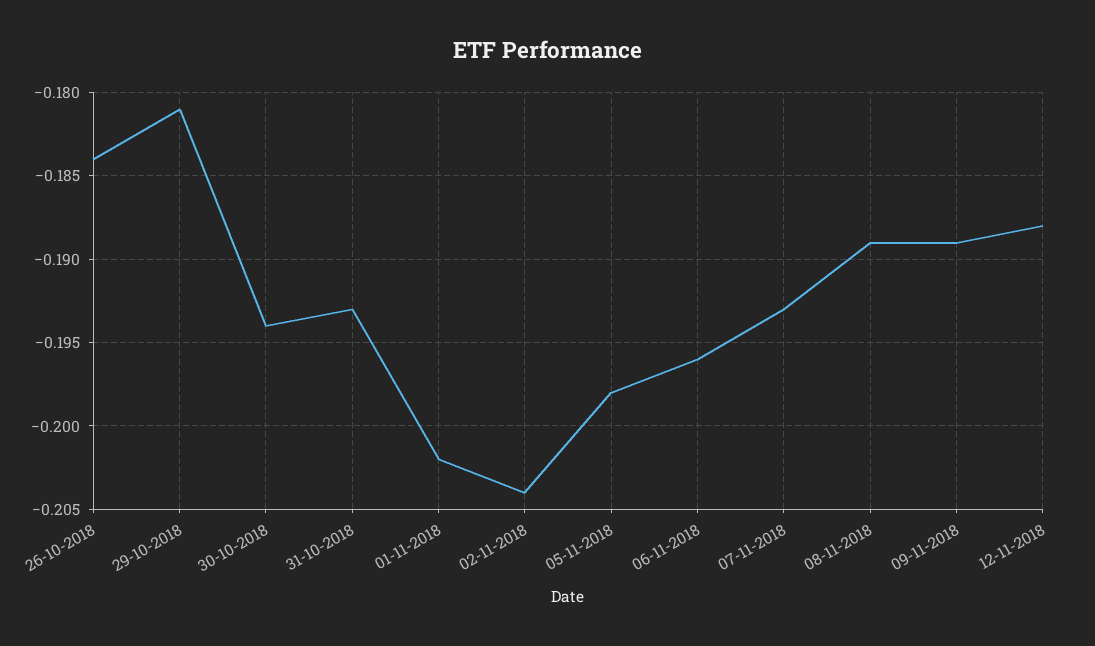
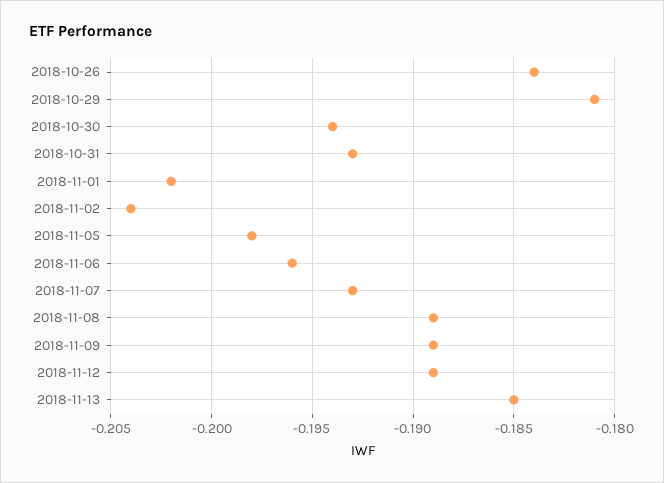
12-11-2018: -0.188 -> -0.189
2018-11-13: none -> -0.185

